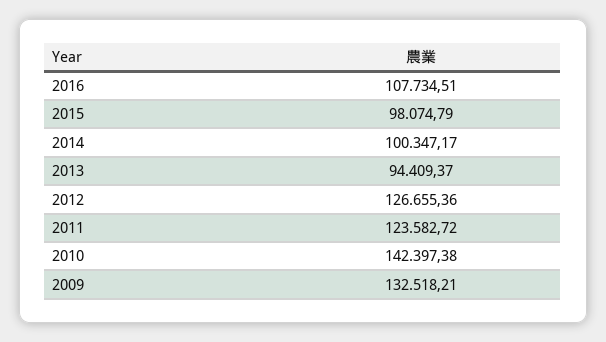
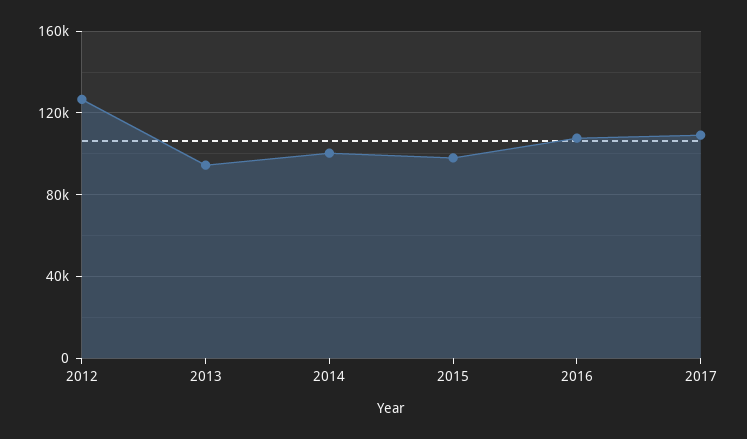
2011: 123582.72 -> none
2010: 142397.38 -> none
2009: 132518.21 -> none
2017: none -> 110000

